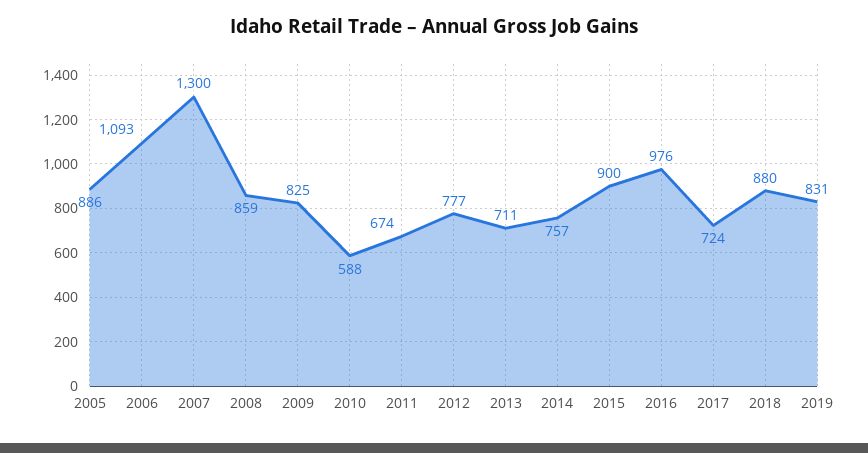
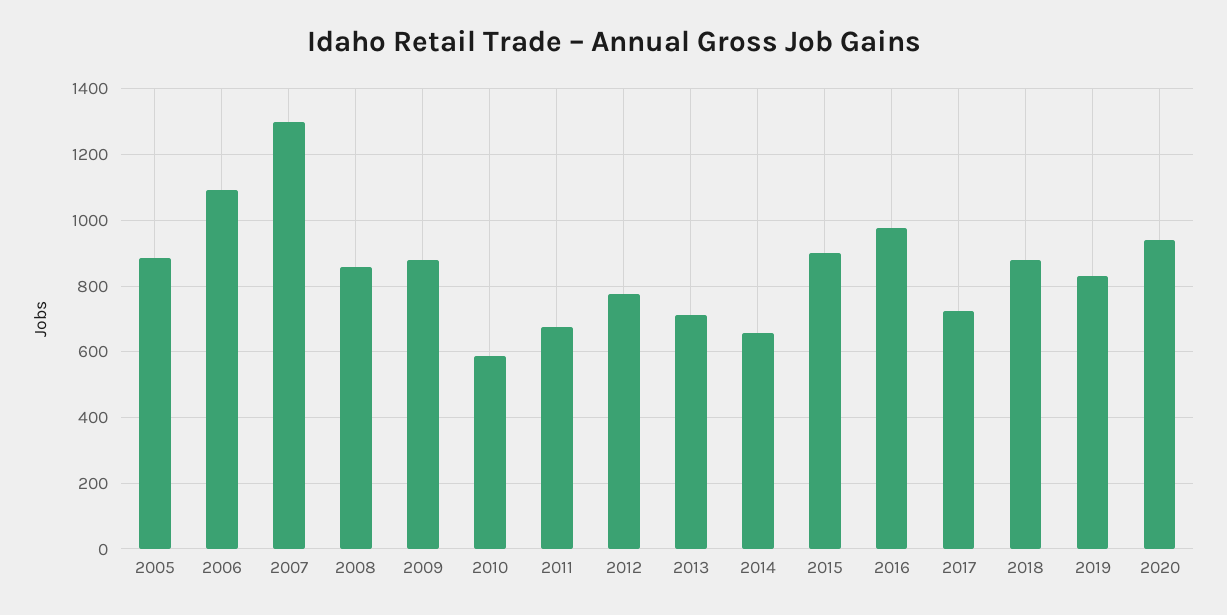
2009: 825 -> 880
2014: 757 -> 660
2020: none -> 940

